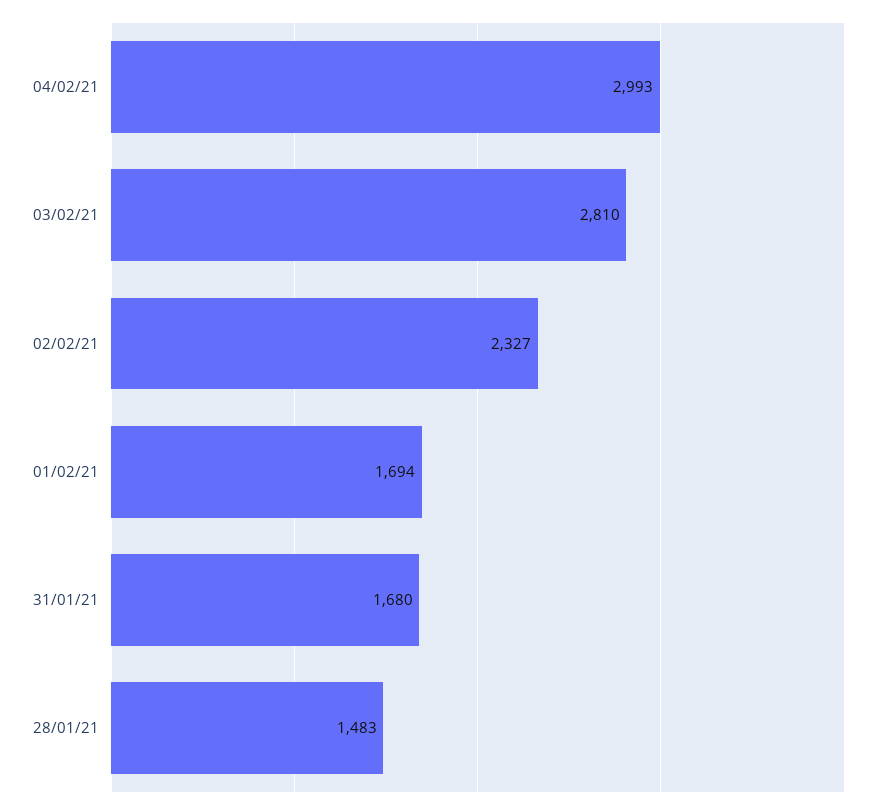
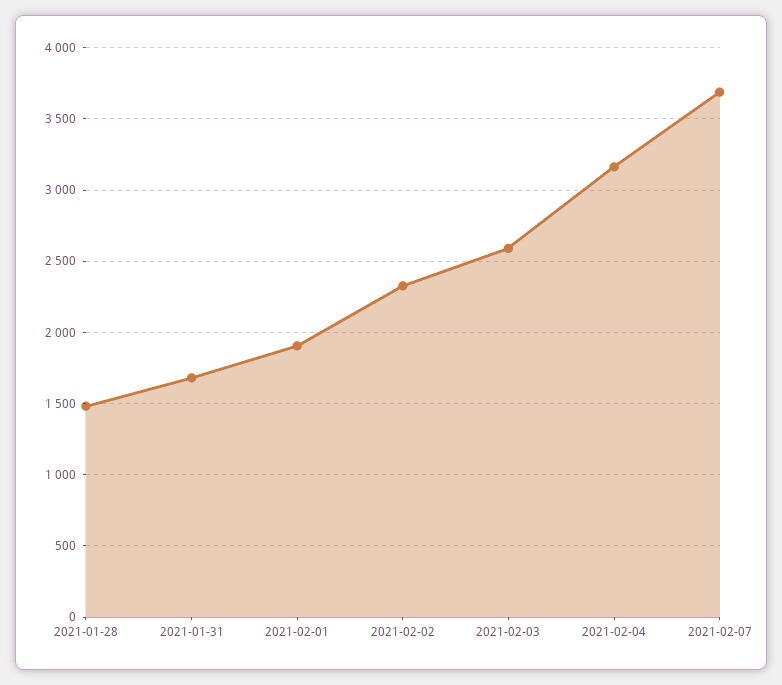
04/02/21: 2993 -> 3150
03/02/21: 2810 -> 2600
01/02/21: 1694 -> 1900
2021-02-07: none -> 3700

